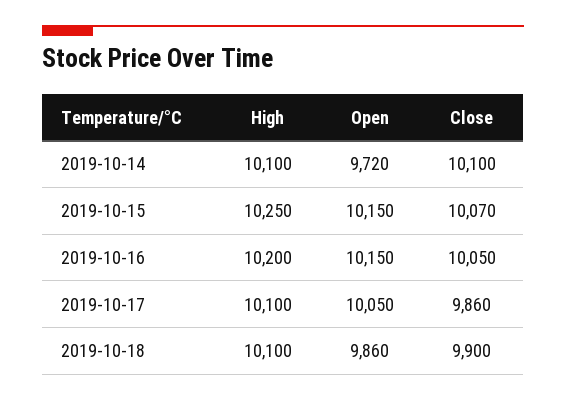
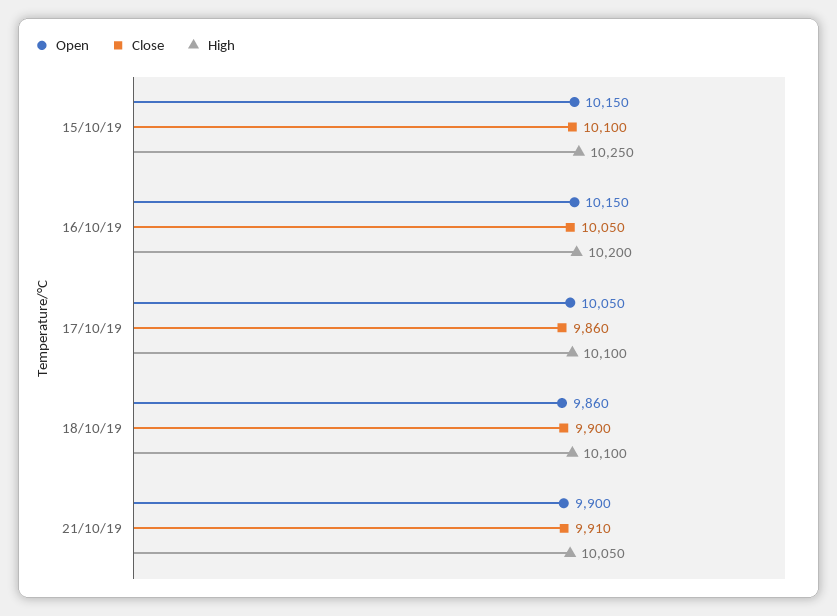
High, 2019-10-14: 10100 -> none
Open, 2019-10-14: 9720 -> none
Close, 2019-10-14: 10100 -> none
Close, 2019-10-15: 10070 -> 10100
Open, 21/10/19: none -> 9900
Close, 21/10/19: none -> 9910
High, 21/10/19: none -> 10050

